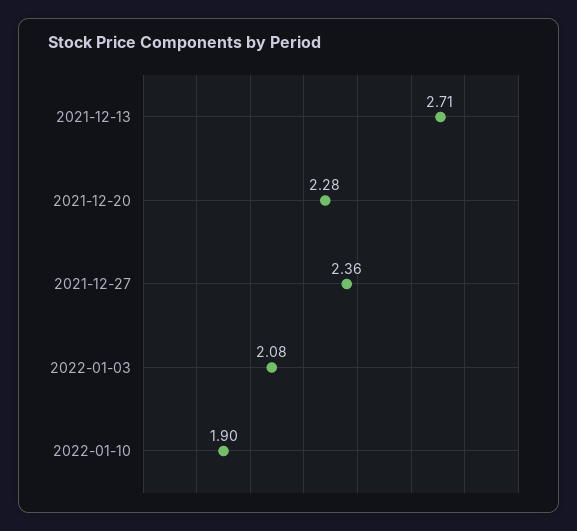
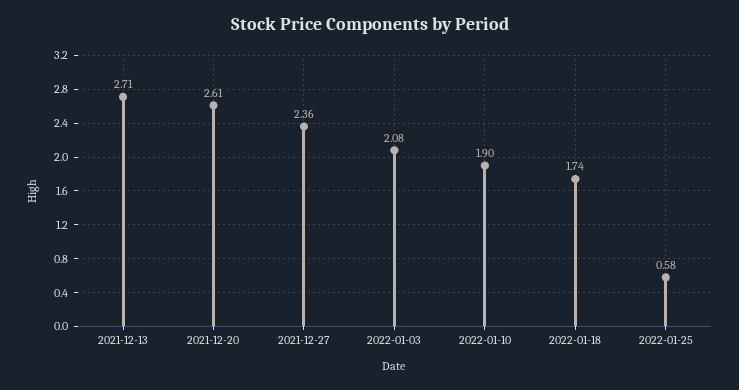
2021-12-20: 2.28 -> 2.61
2022-01-18: none -> 1.74
2022-01-25: none -> 0.58

